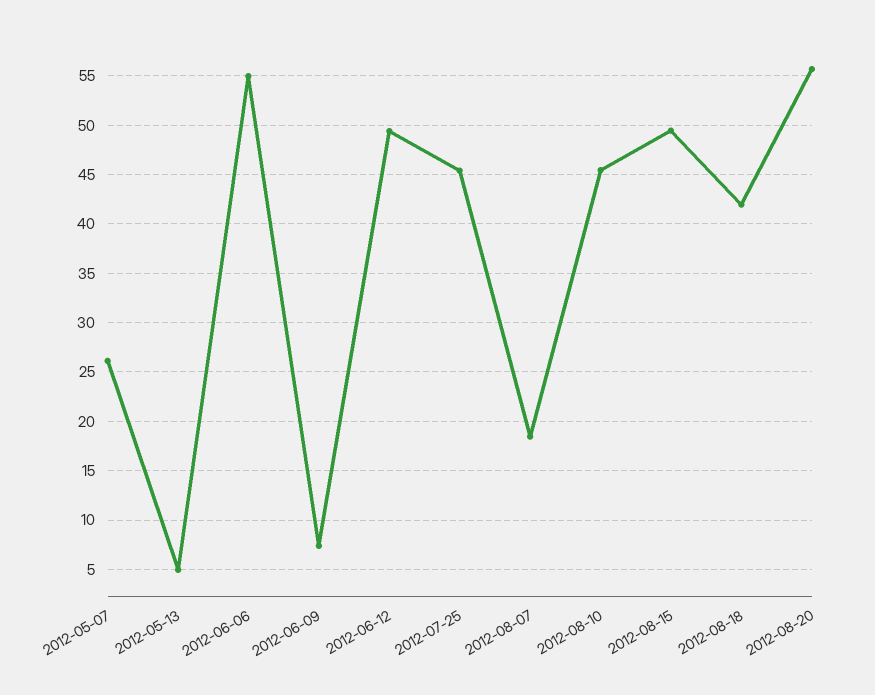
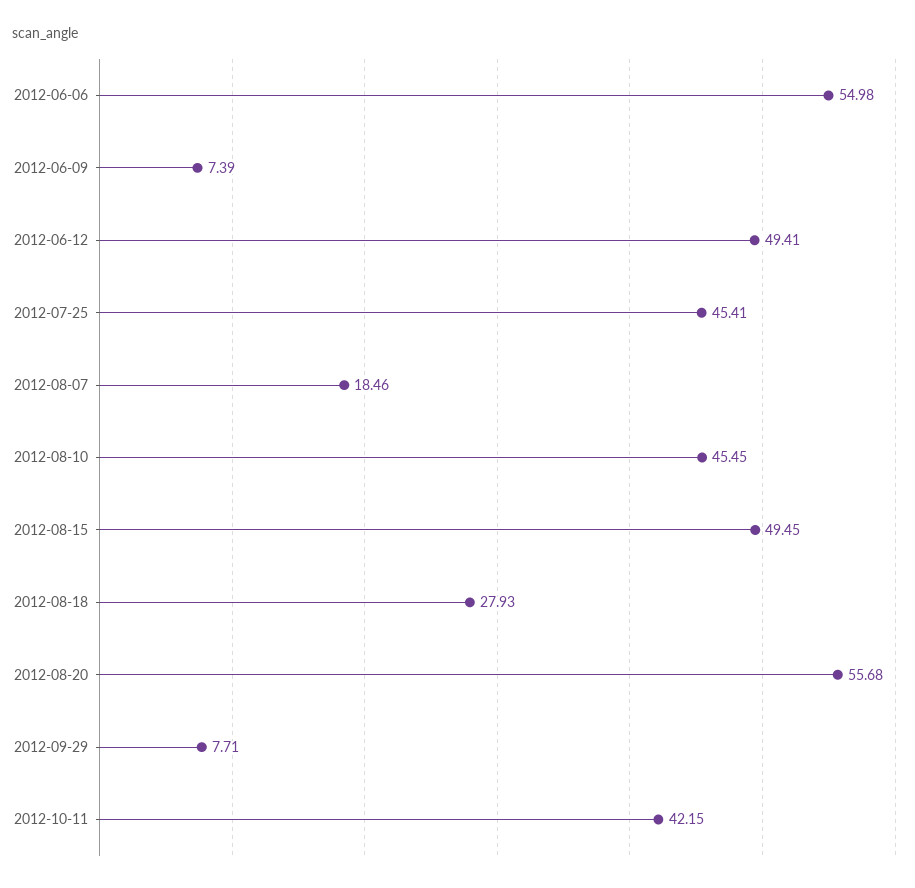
2012-05-07: 26 -> none
2012-05-13: 5 -> none
2012-08-18: 42 -> 27.93
2012-09-29: none -> 7.71
2012-10-11: none -> 42.15

